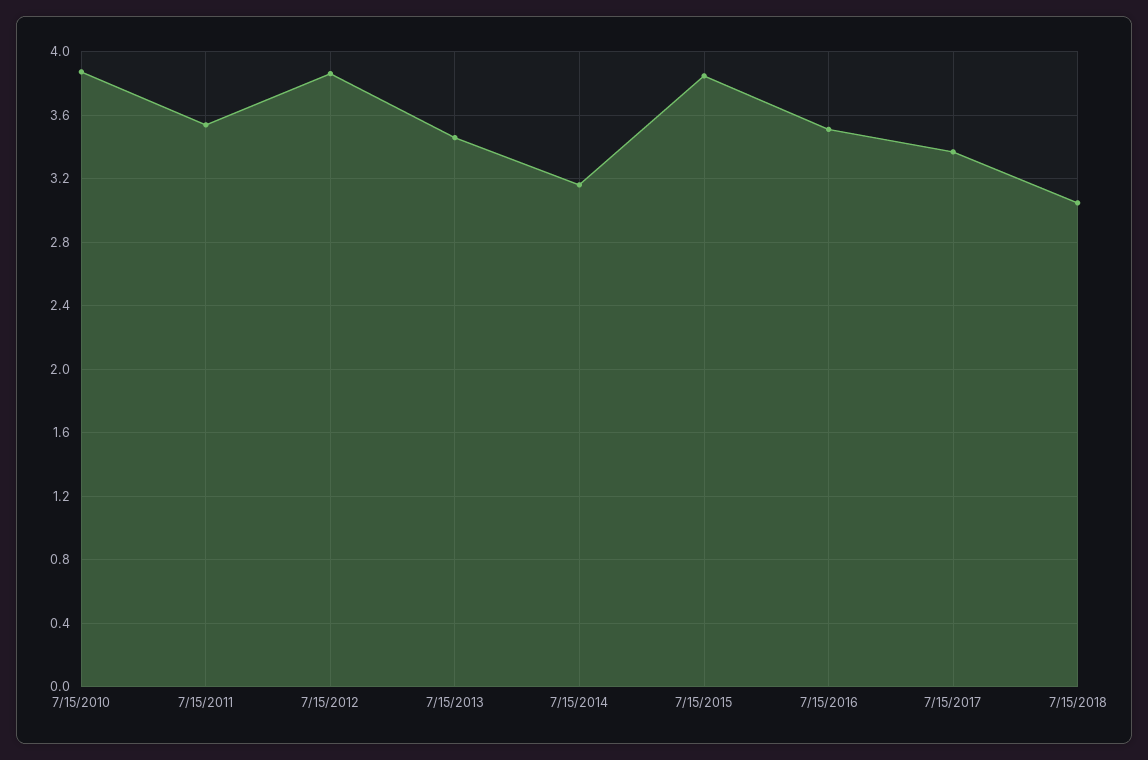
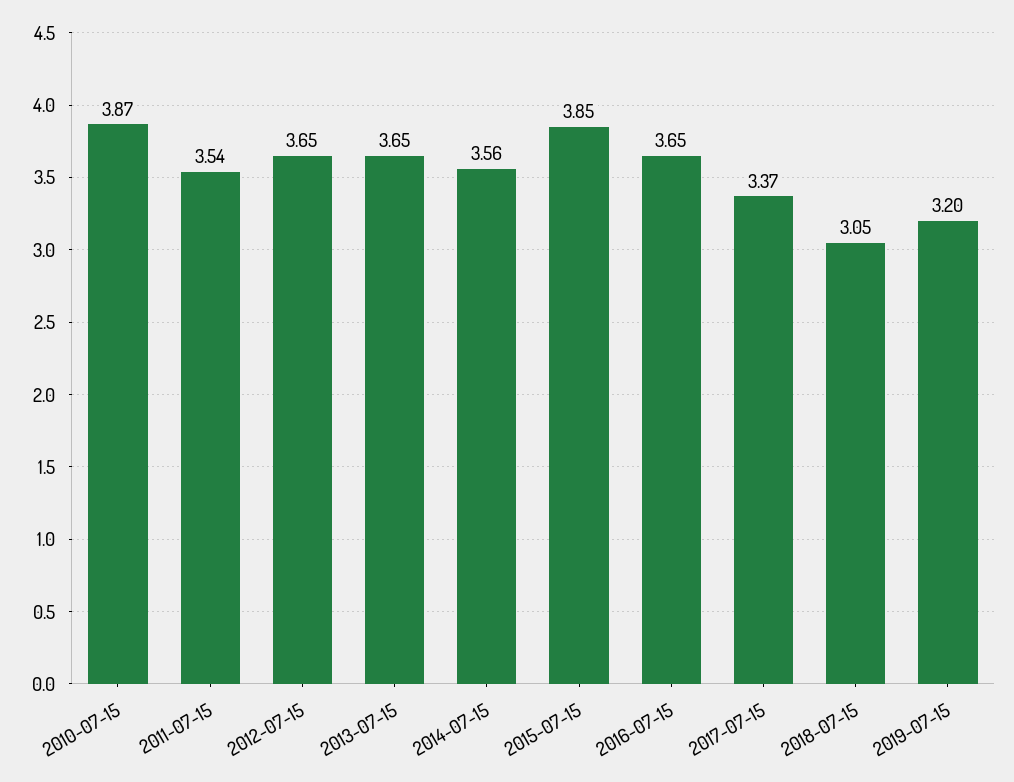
7/15/2012: 3.85 -> 3.65
7/15/2013: 3.45 -> 3.65
7/15/2014: 3.15 -> 3.56
7/15/2016: 3.5 -> 3.65
2019-07-15: none -> 3.2

